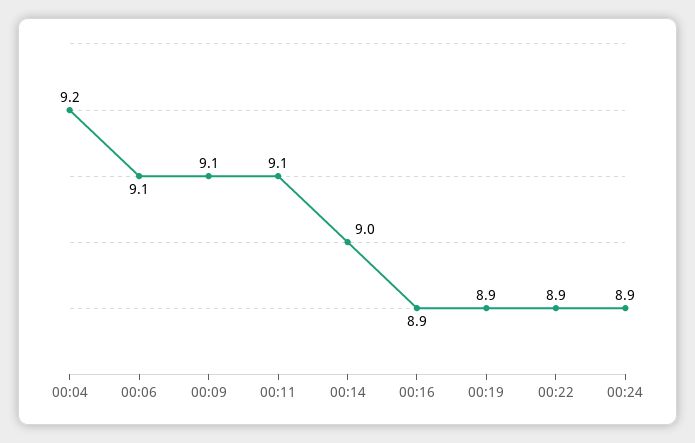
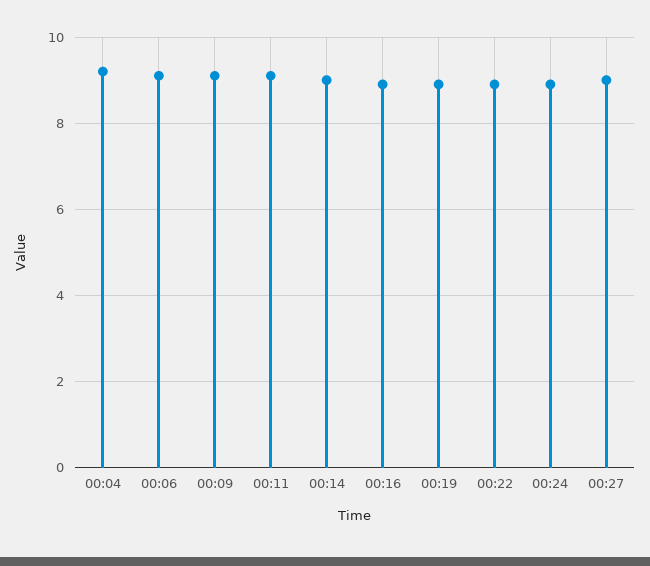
00:27: none -> 9

